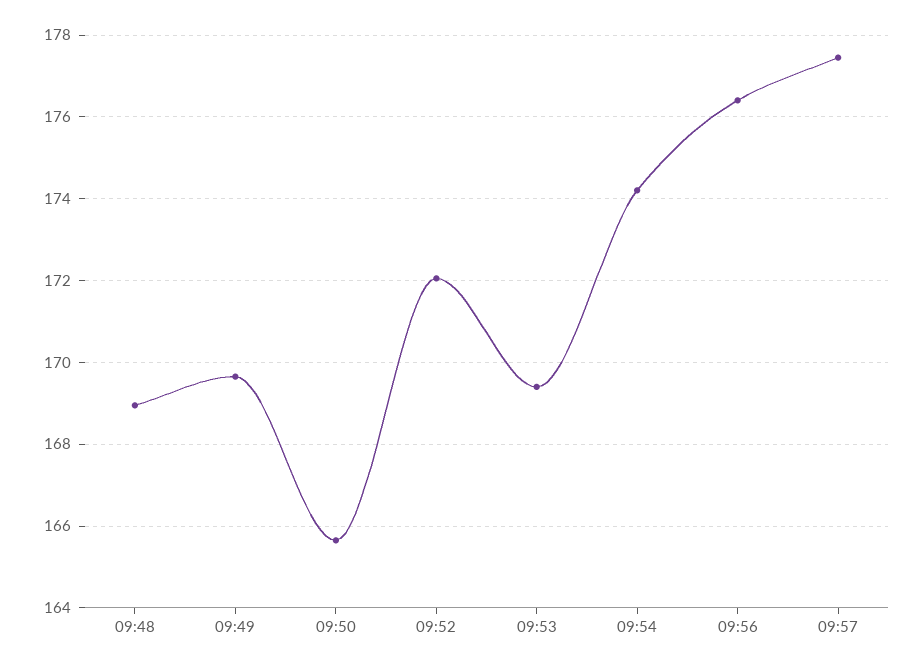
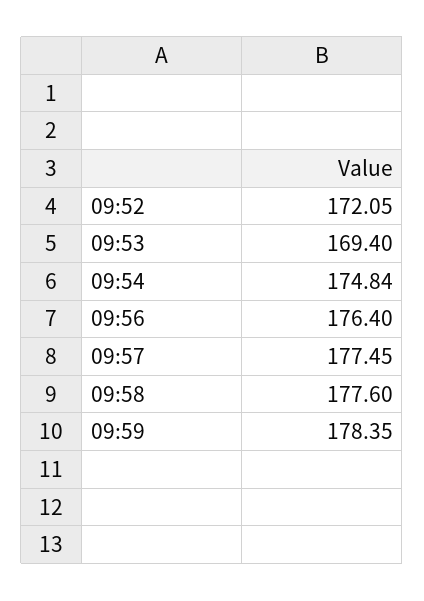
09:48: 169 -> none
09:49: 169.6 -> none
09:50: 165.6 -> none
09:54: 174.2 -> 174.84
09:58: none -> 177.6
09:59: none -> 178.35

